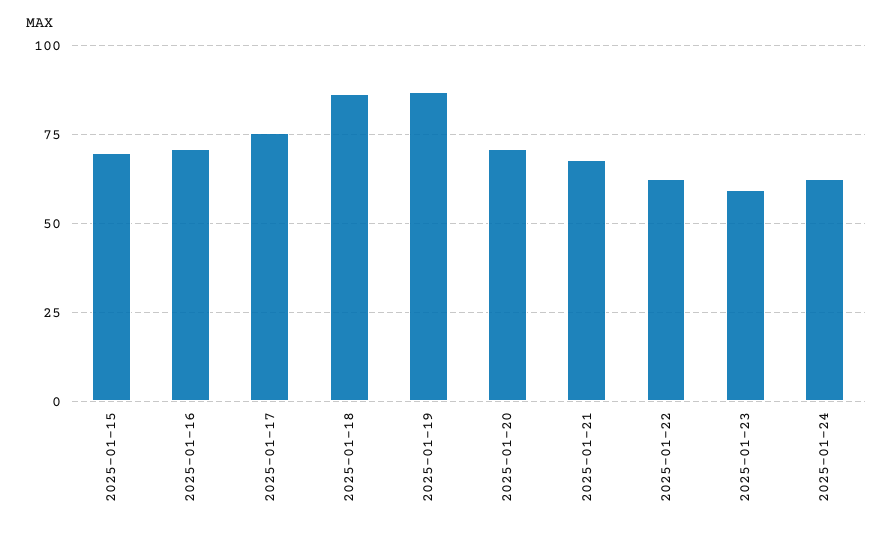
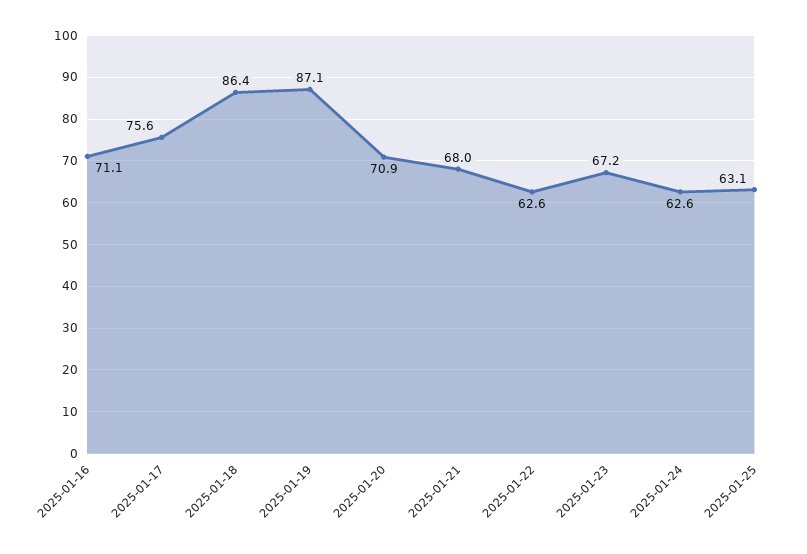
2025-01-15: 70 -> none
2025-01-23: 60 -> 67.2
2025-01-25: none -> 63.1

